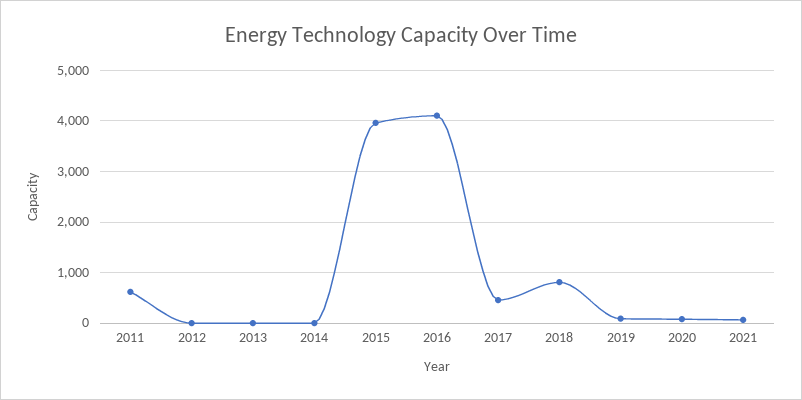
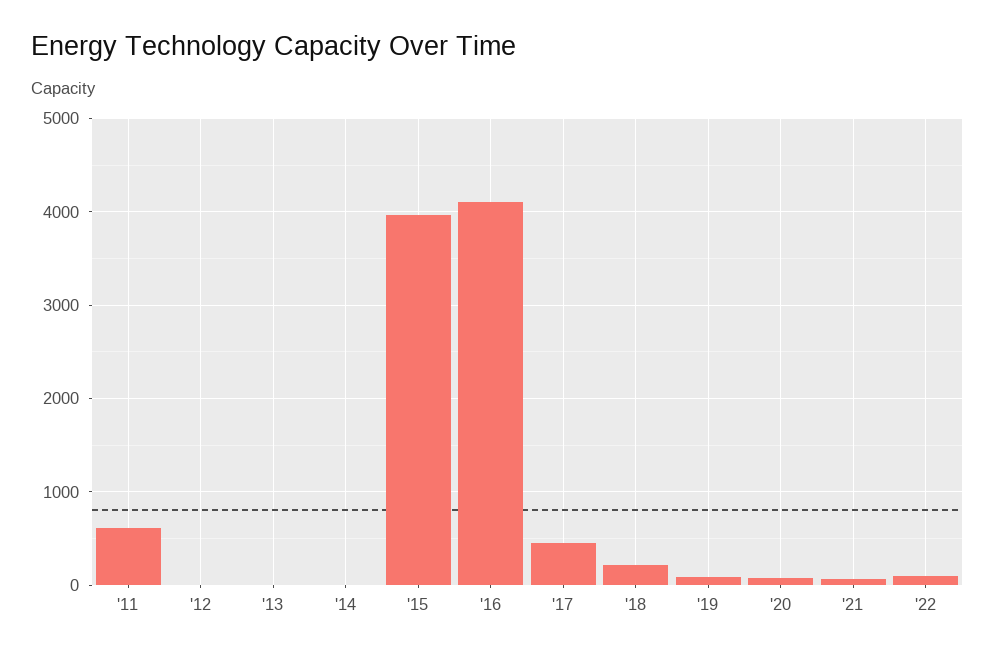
2018: 800 -> 200
'22: none -> 100

